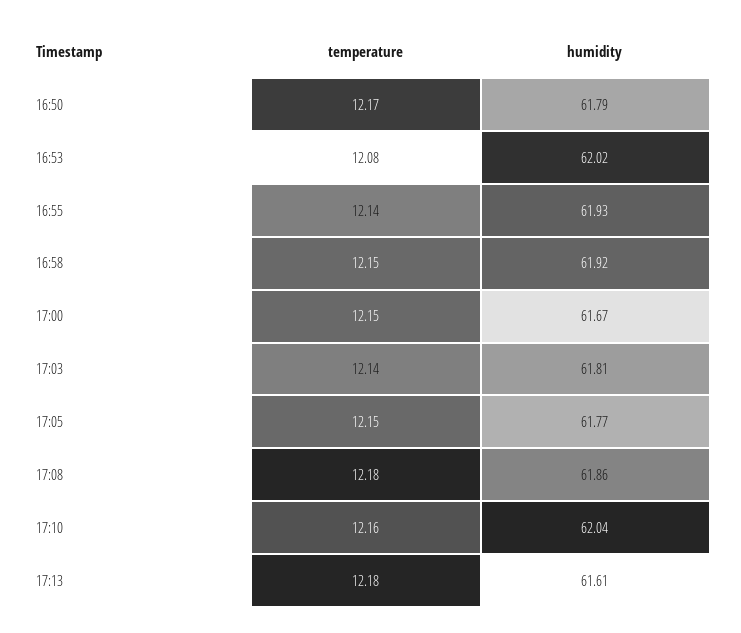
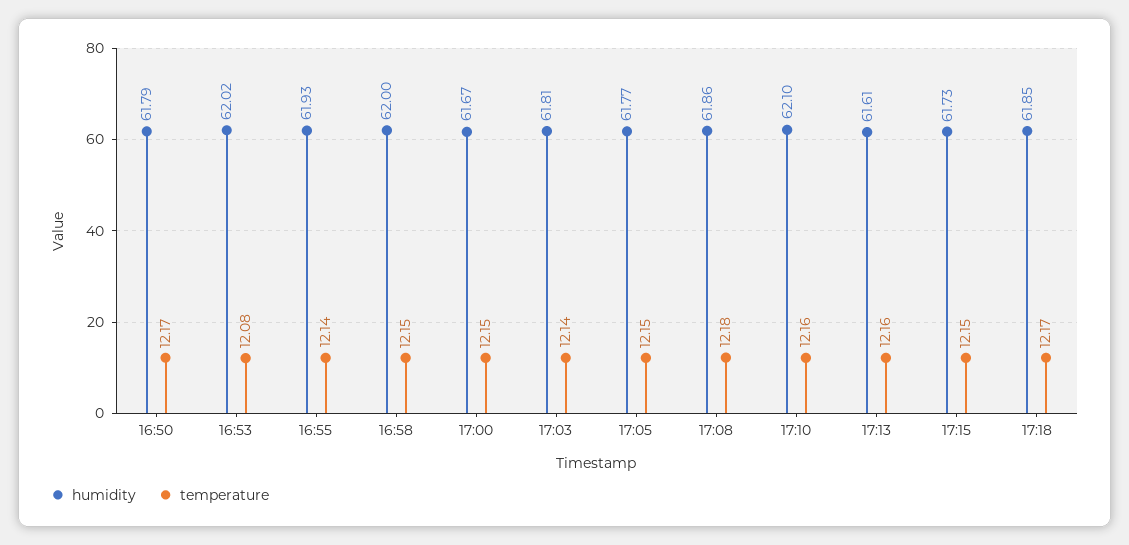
humidity, 16:58: 61.92 -> 62
humidity, 17:10: 62.04 -> 62.1
temperature, 17:13: 12.18 -> 12.16
humidity, 17:15: none -> 61.73
temperature, 17:15: none -> 12.15
humidity, 17:18: none -> 61.85
temperature, 17:18: none -> 12.17

